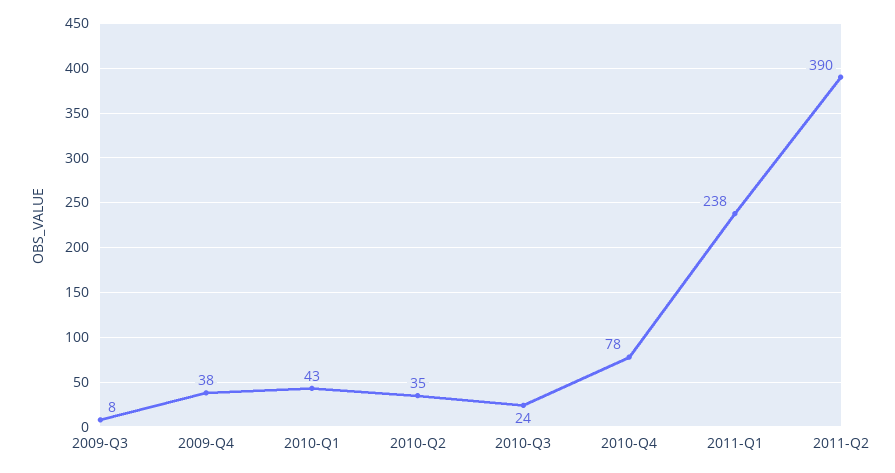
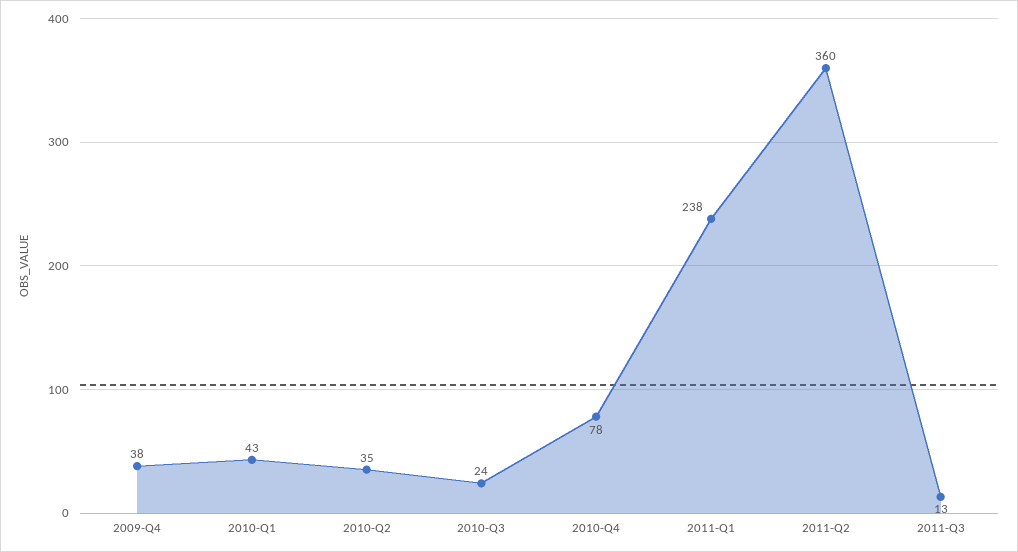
2009-Q3: 8 -> none
2011-Q2: 390 -> 360
2011-Q3: none -> 13

